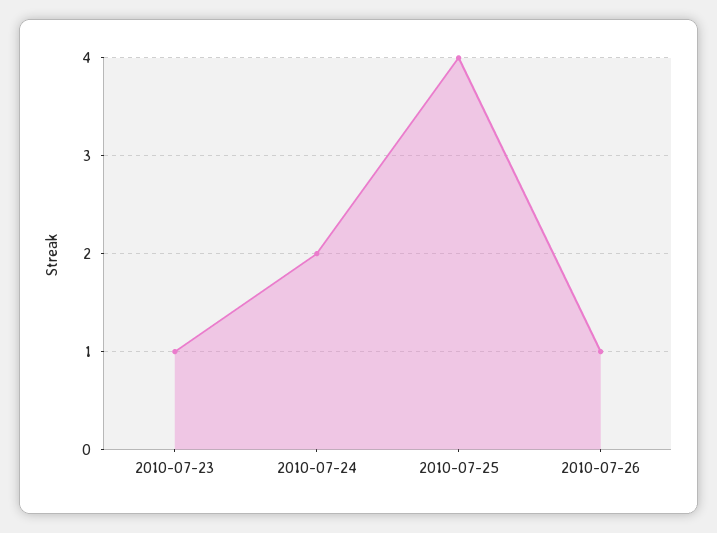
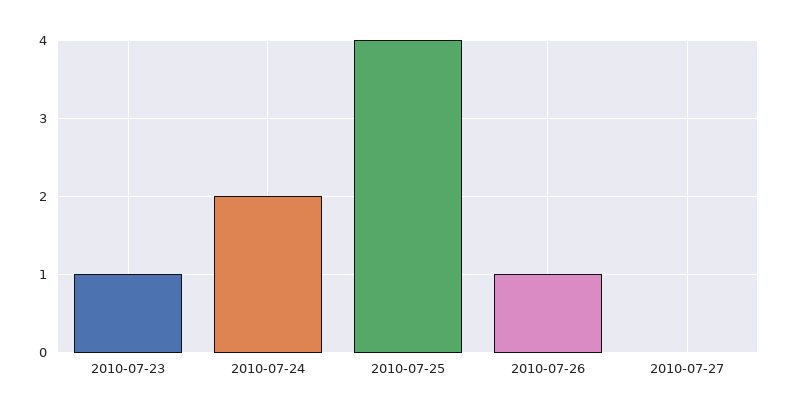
2010-07-27: none -> 0

